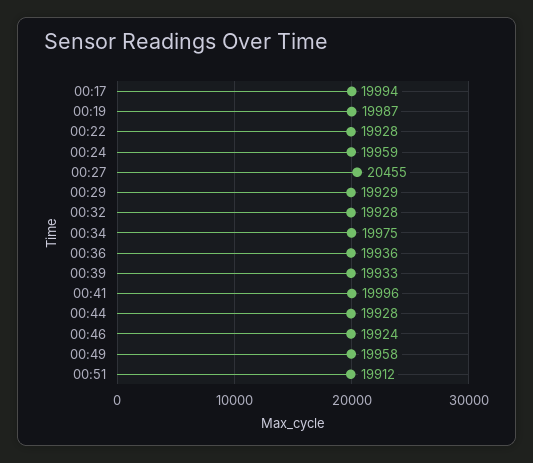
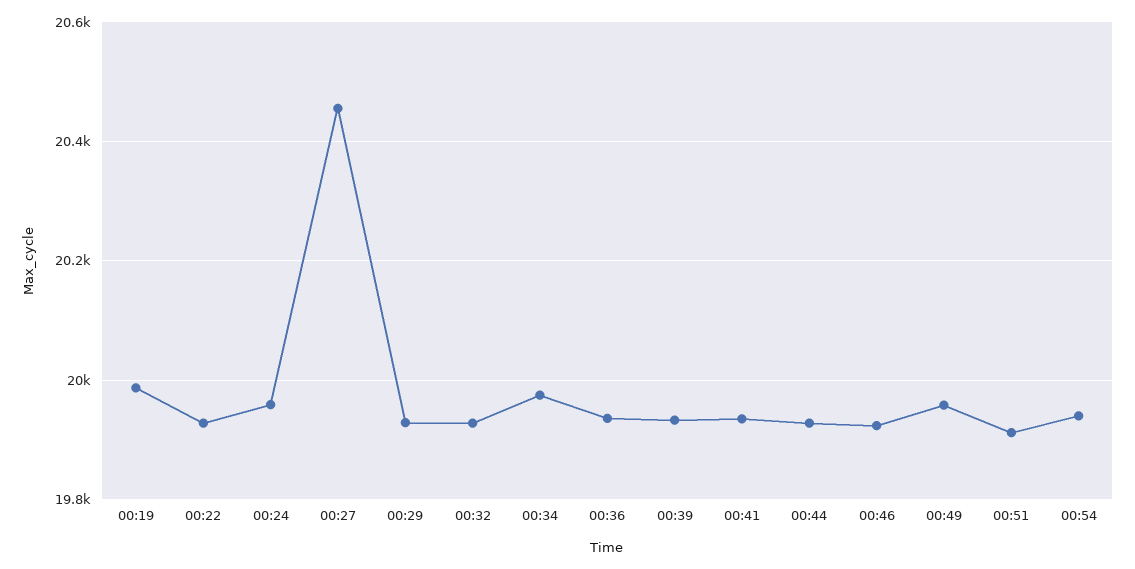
00:17: 19994 -> none
00:41: 19996 -> 19940
00:54: none -> 19940

